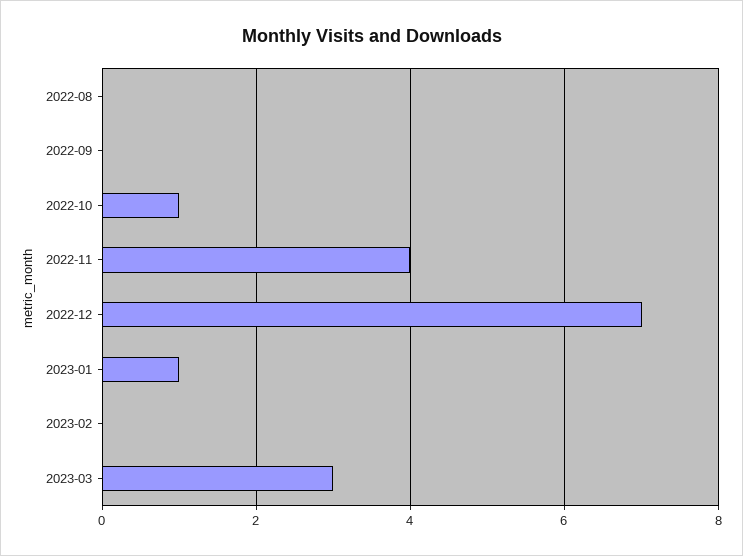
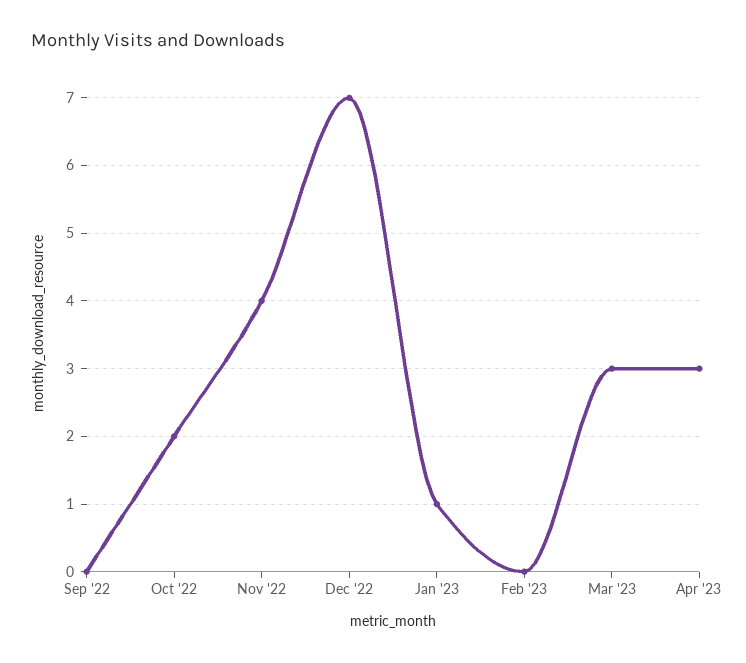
2022-08: 0 -> none
2022-10: 1 -> 2
Apr '23: none -> 3

